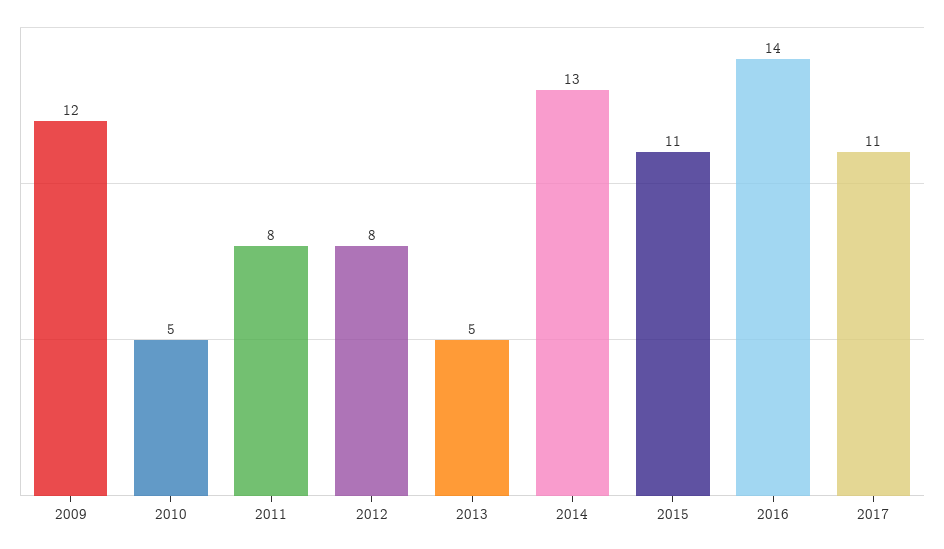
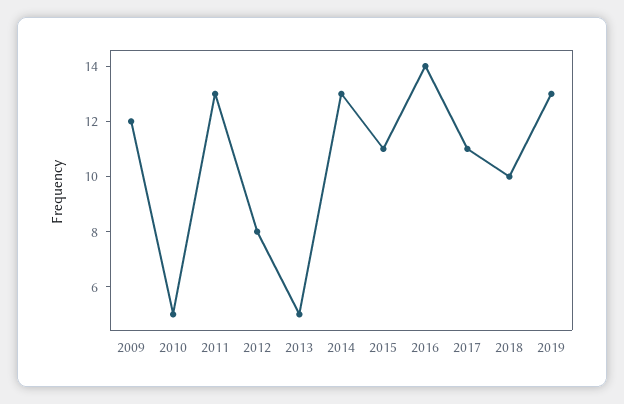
2011: 8 -> 13
2018: none -> 10
2019: none -> 13

